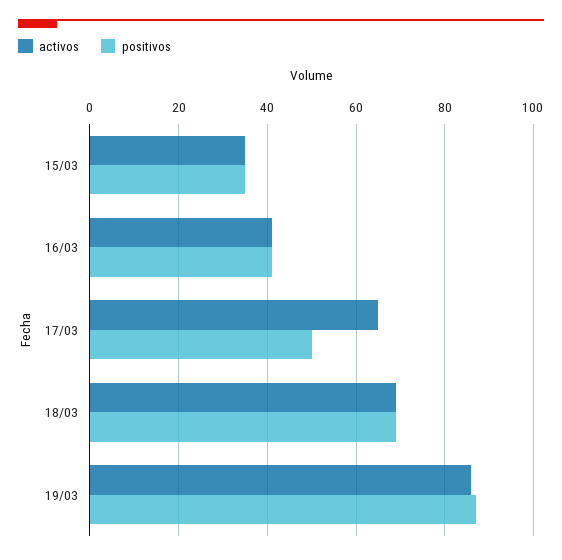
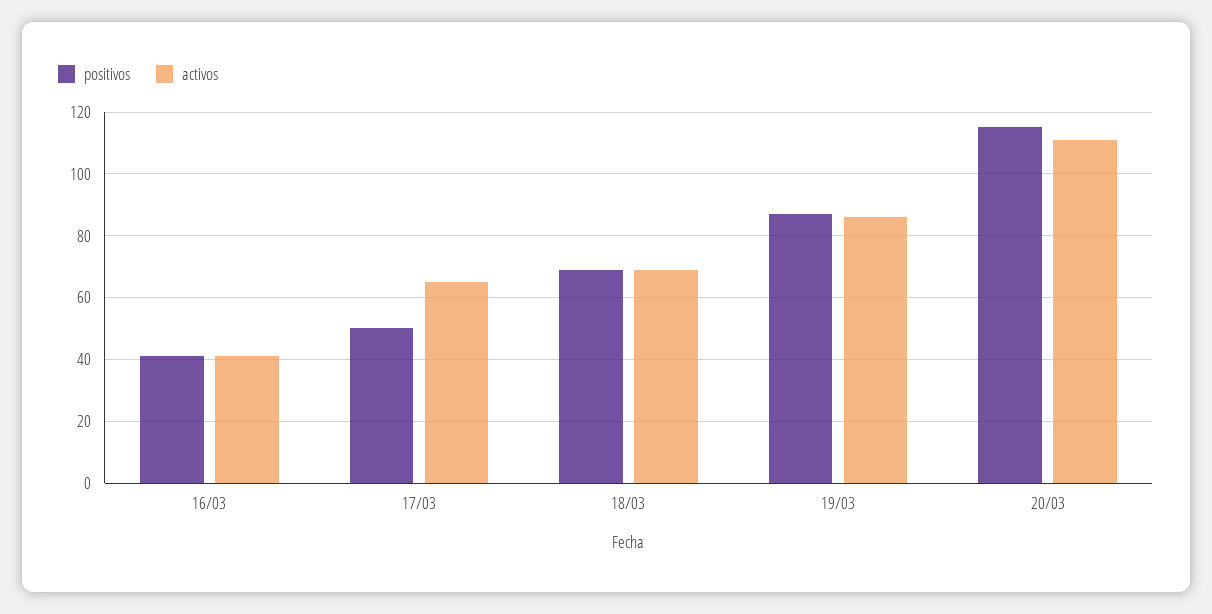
activos, 15/03: 35 -> none
positivos, 15/03: 35 -> none
positivos, 20/03: none -> 115
activos, 20/03: none -> 110

